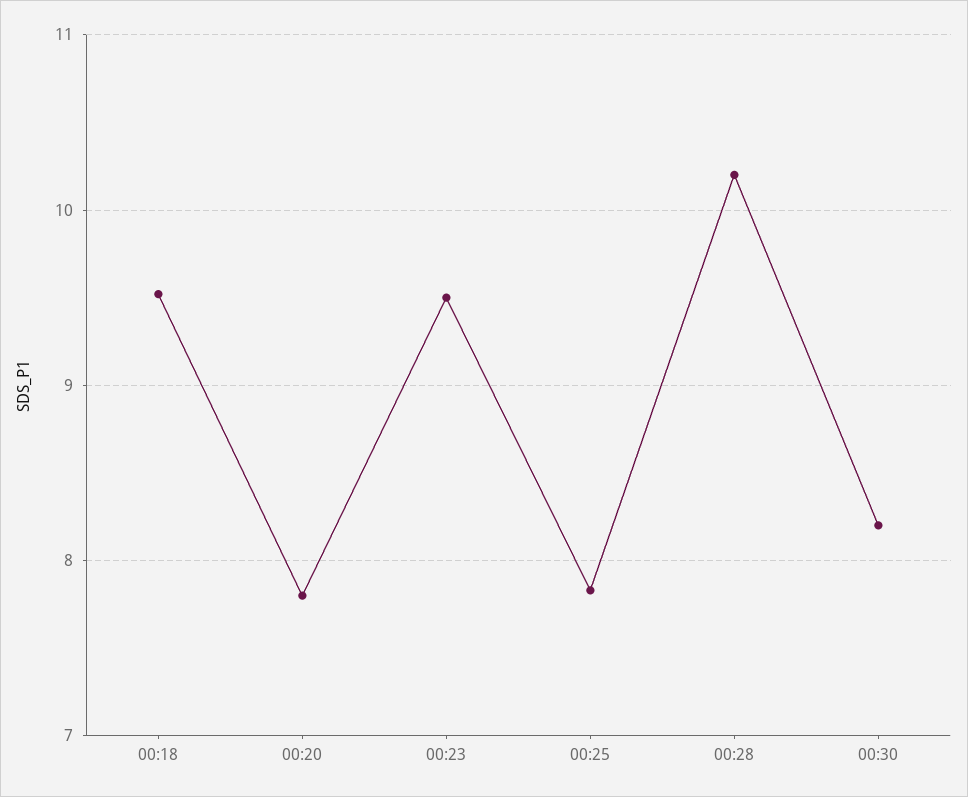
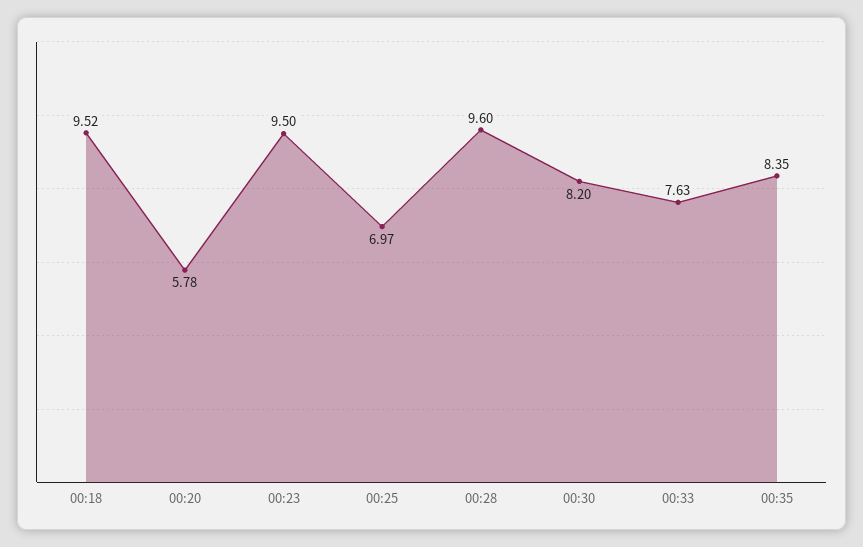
00:20: 7.8 -> 5.78
00:25: 7.8 -> 6.97
00:28: 10.2 -> 9.6
00:33: none -> 7.63
00:35: none -> 8.35

